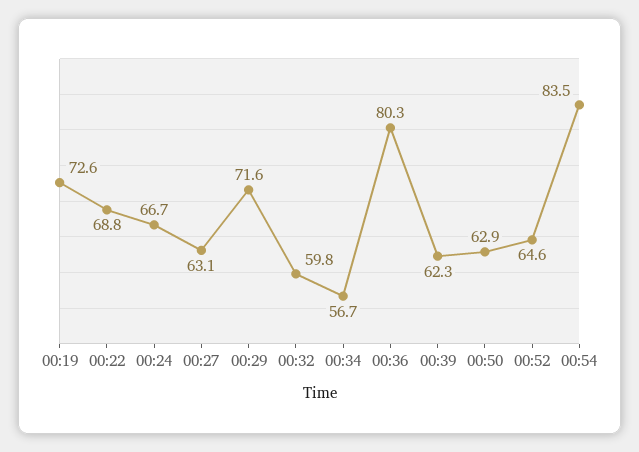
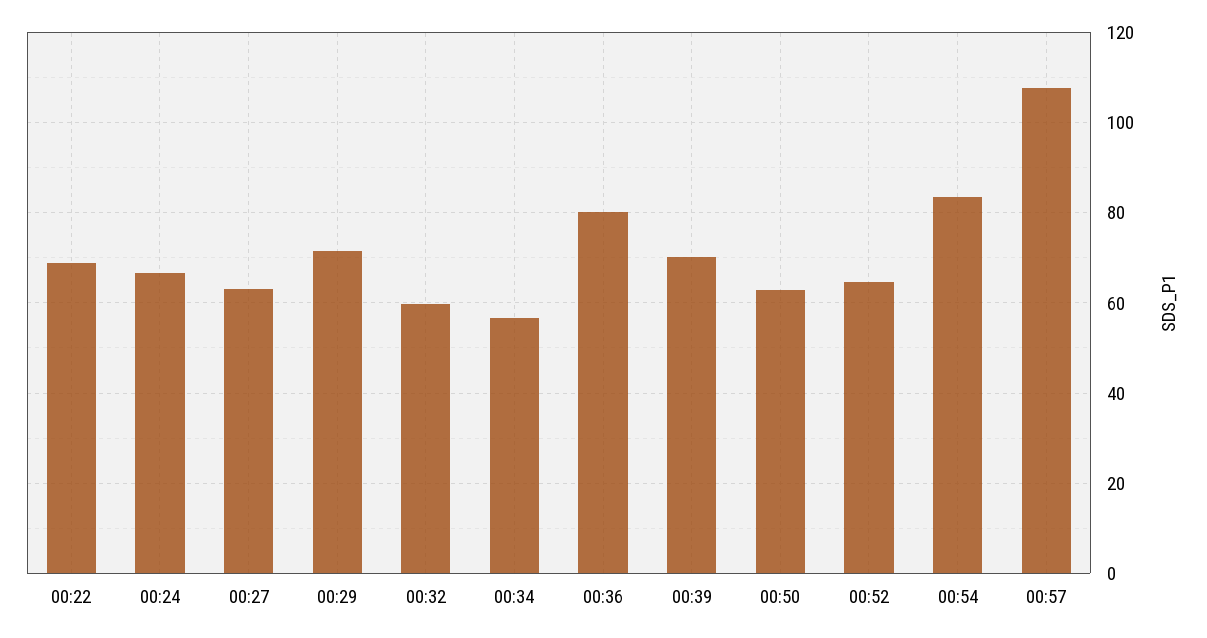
00:19: 72.6 -> none
00:39: 62.3 -> 70
00:57: none -> 108

